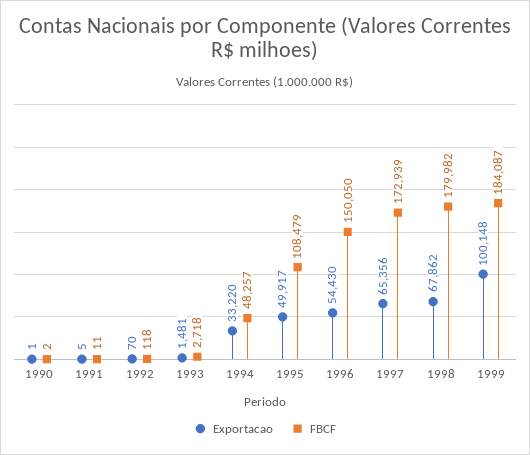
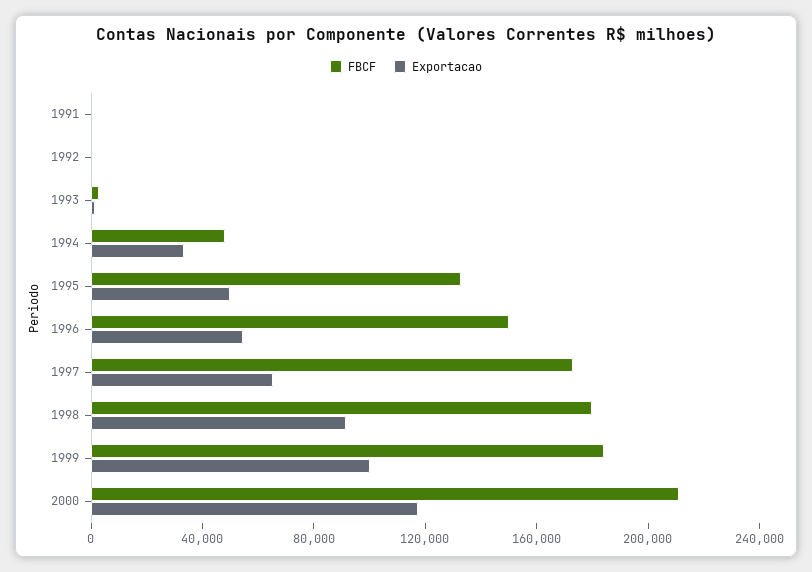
Exportacao, 1990: 1 -> none
FBCF, 1990: 2 -> none
FBCF, 1995: 108479 -> 130000
Exportacao, 1998: 67862 -> 90000
FBCF, 2000: none -> 210000
Exportacao, 2000: none -> 120000

